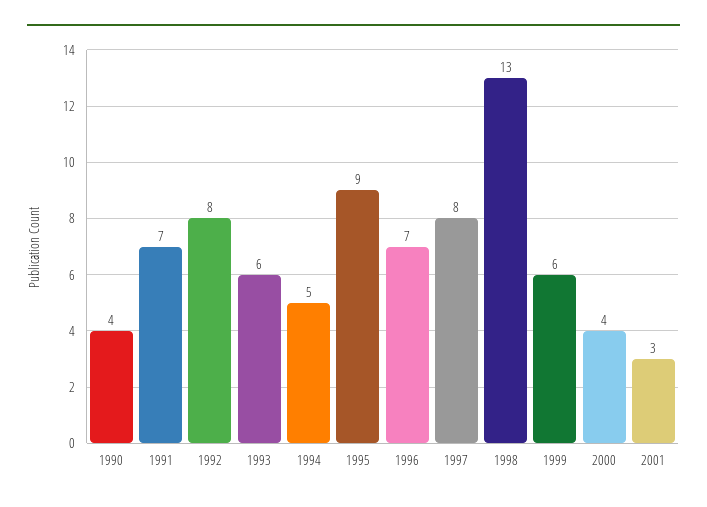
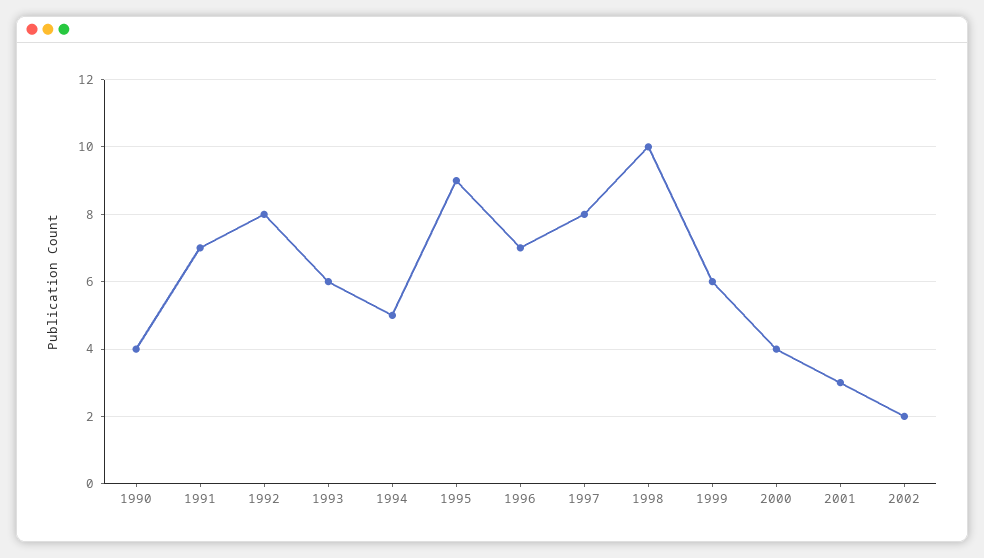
1998: 13 -> 10
2002: none -> 2

